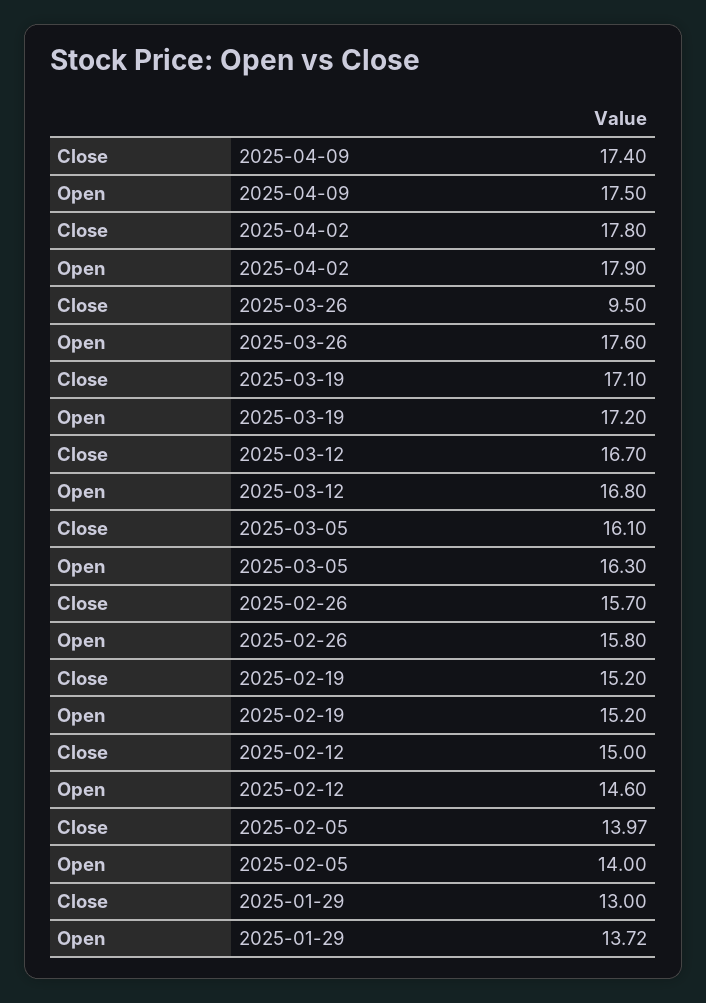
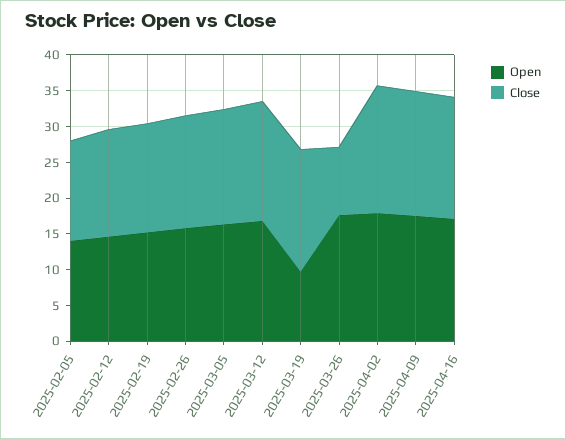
Open, 2025-03-19: 17.2 -> 10
Close, 2025-01-29: 13 -> none
Open, 2025-01-29: 13.72 -> none
Open, 2025-04-16: none -> 17.5
Close, 2025-04-16: none -> 17.5

